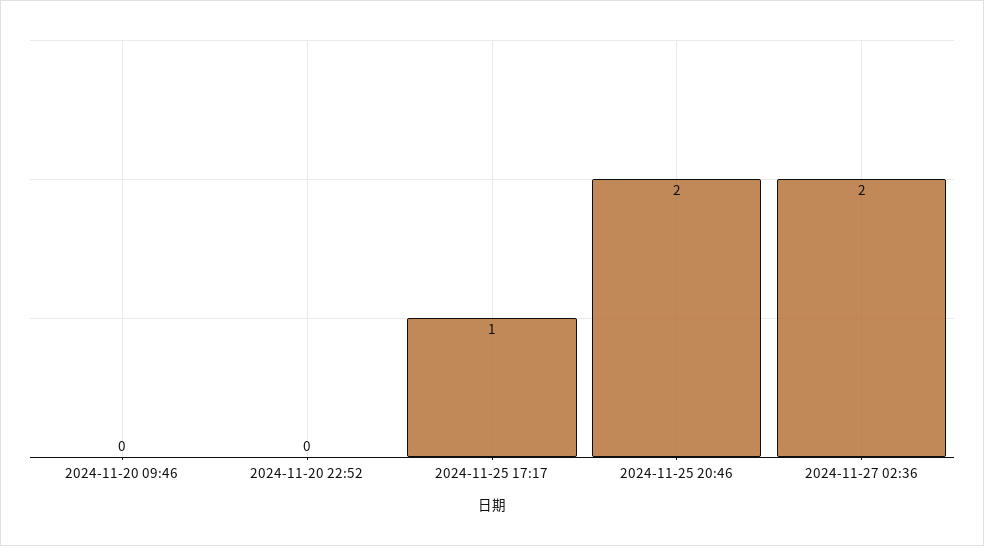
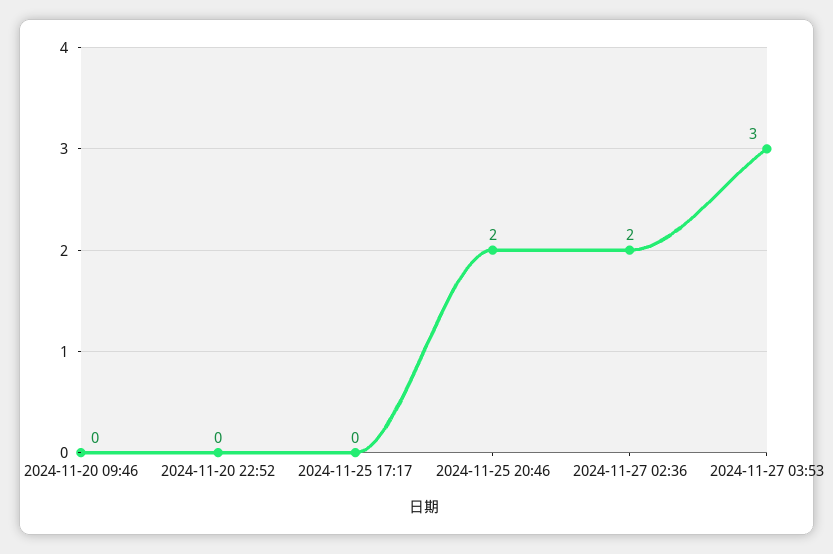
2024-11-25 17:17: 1 -> 0
2024-11-27 03:53: none -> 3

